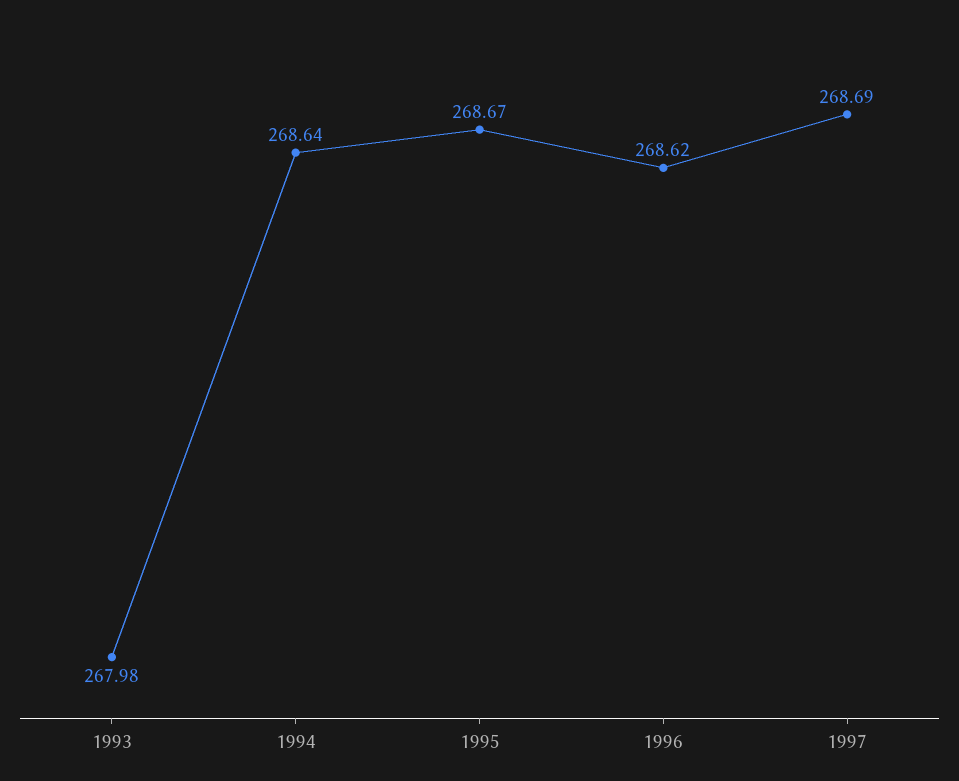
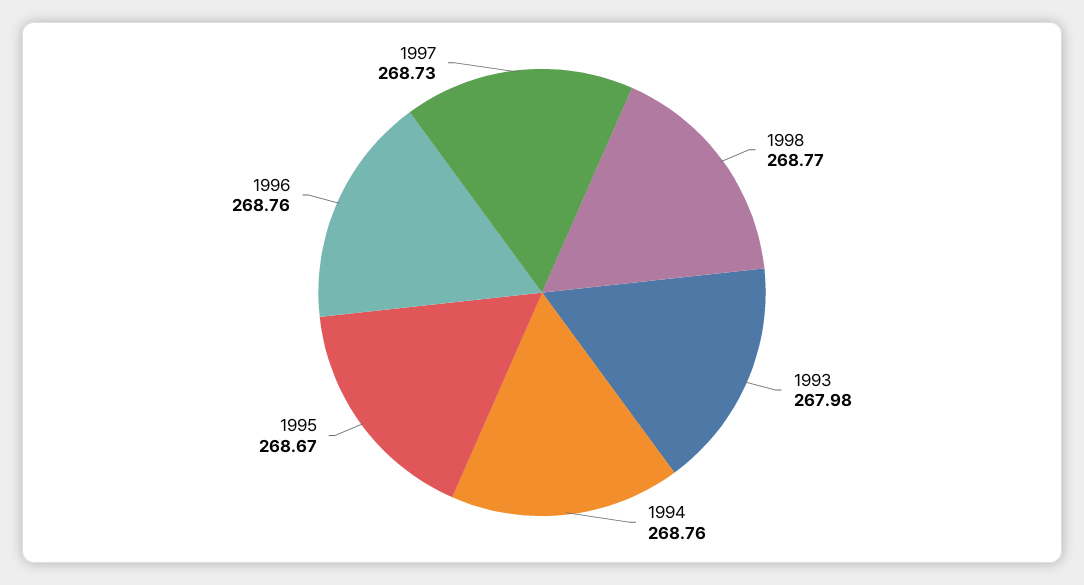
1994: 268.64 -> 268.76
1996: 268.62 -> 268.76
1997: 268.69 -> 268.73
1998: none -> 268.77

